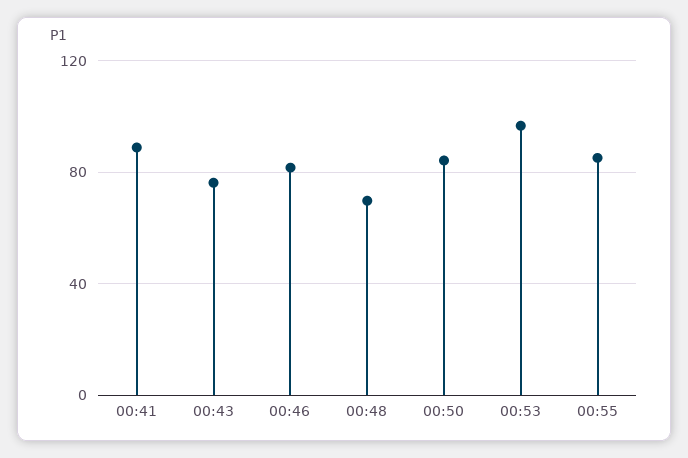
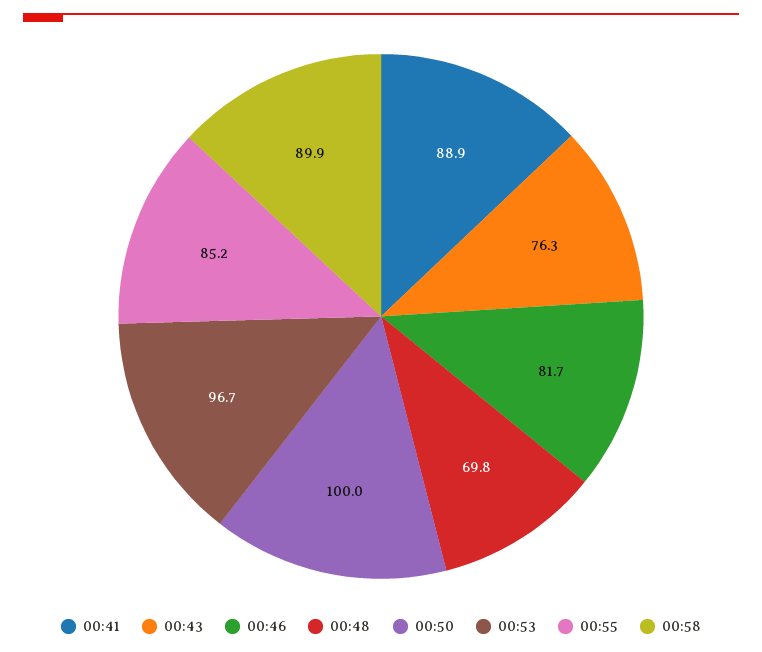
00:50: 85 -> 100
00:58: none -> 89.9

